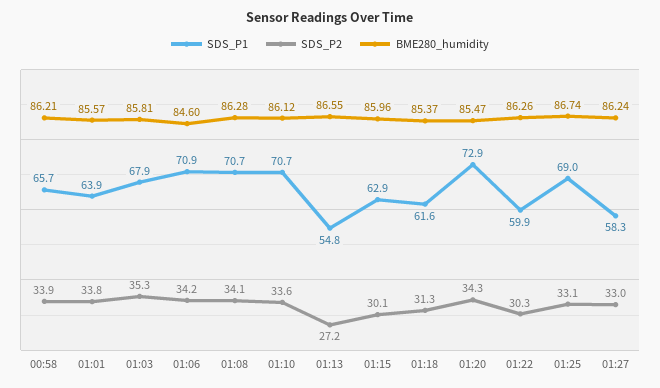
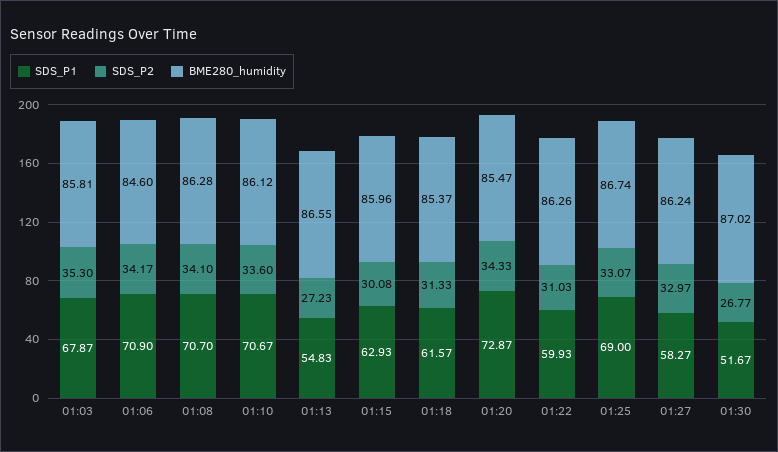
SDS_P1, 00:58: 65.7 -> none
SDS_P2, 00:58: 33.9 -> none
BME280_humidity, 00:58: 86.21 -> none
SDS_P1, 01:01: 63.9 -> none
SDS_P2, 01:01: 33.8 -> none
BME280_humidity, 01:01: 85.57 -> none
SDS_P2, 01:22: 30.3 -> 31.03
SDS_P1, 01:30: none -> 51.67
SDS_P2, 01:30: none -> 26.77
BME280_humidity, 01:30: none -> 87.02

